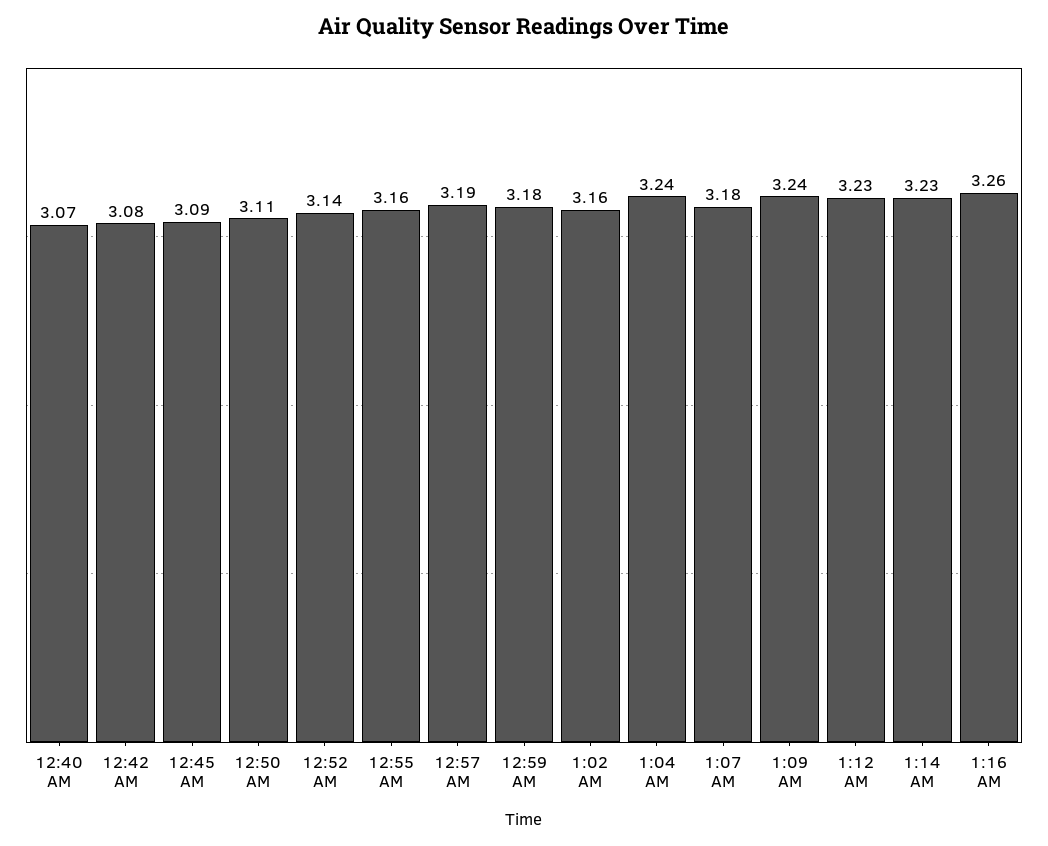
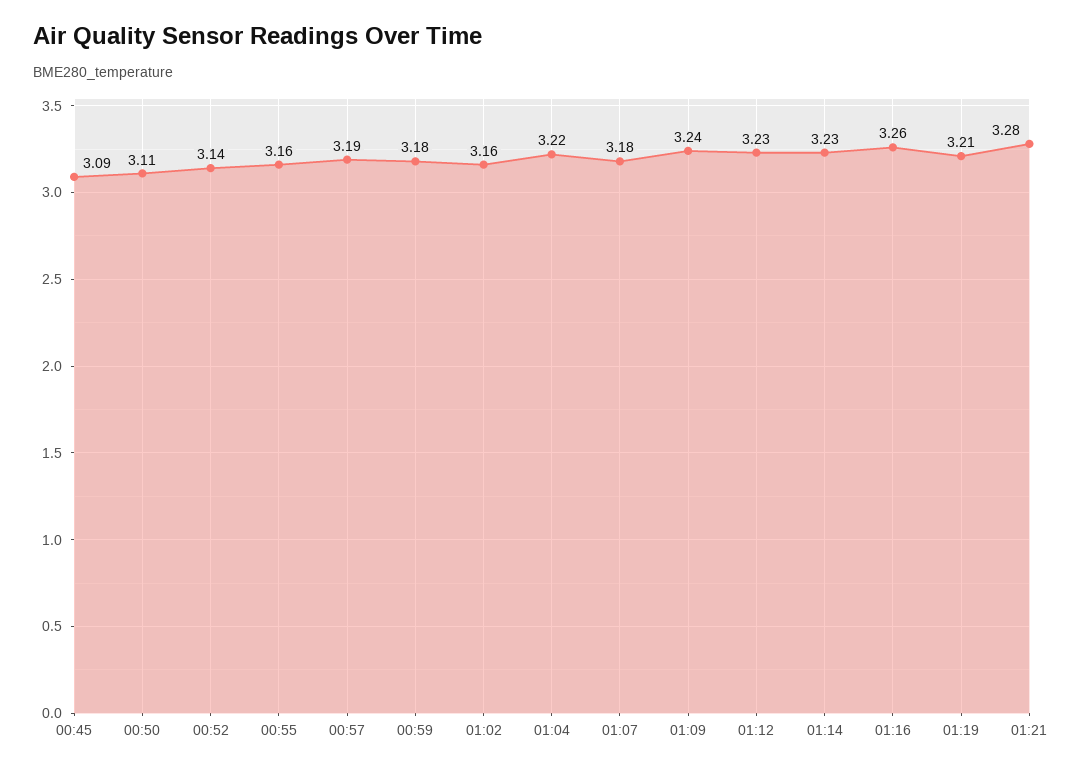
12:40 AM: 3.07 -> none
12:42 AM: 3.08 -> none
1:04 AM: 3.24 -> 3.22
01:19: none -> 3.21
01:21: none -> 3.28

